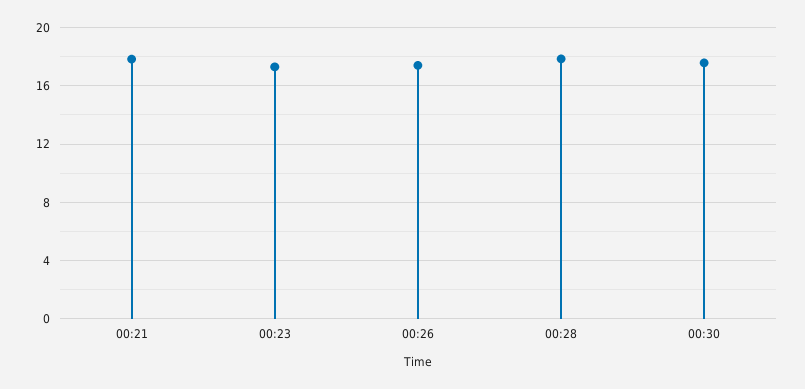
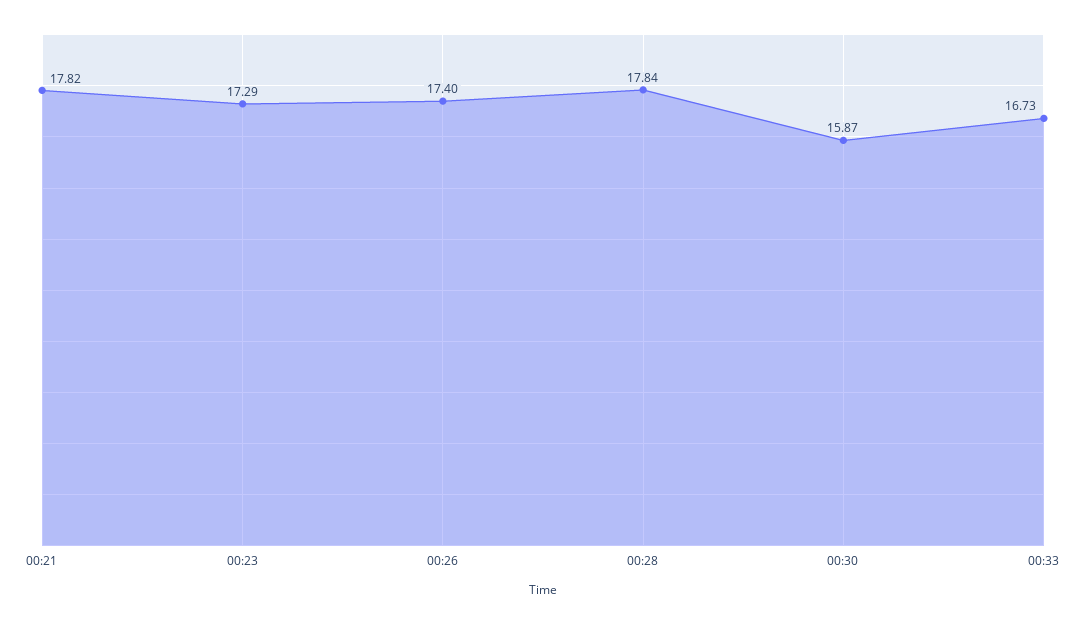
00:30: 17.5 -> 15.87
00:33: none -> 16.73

